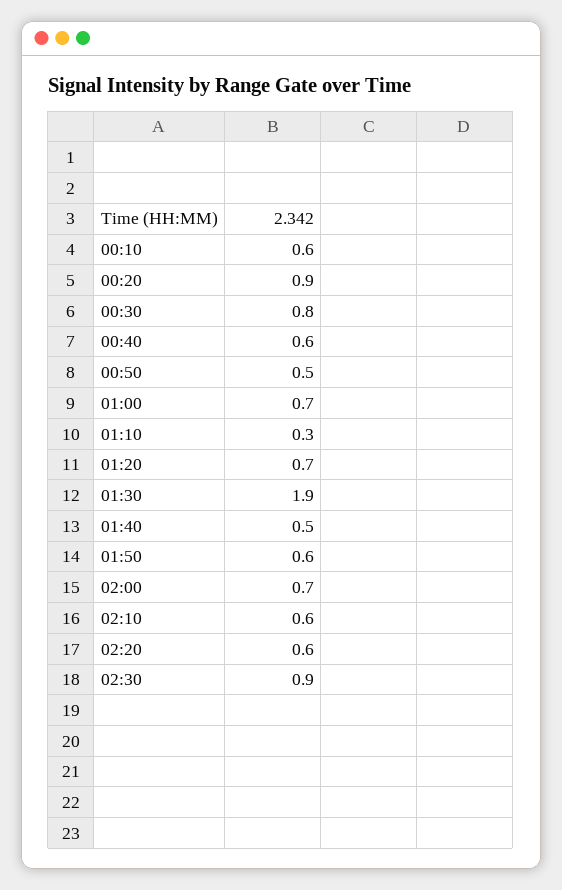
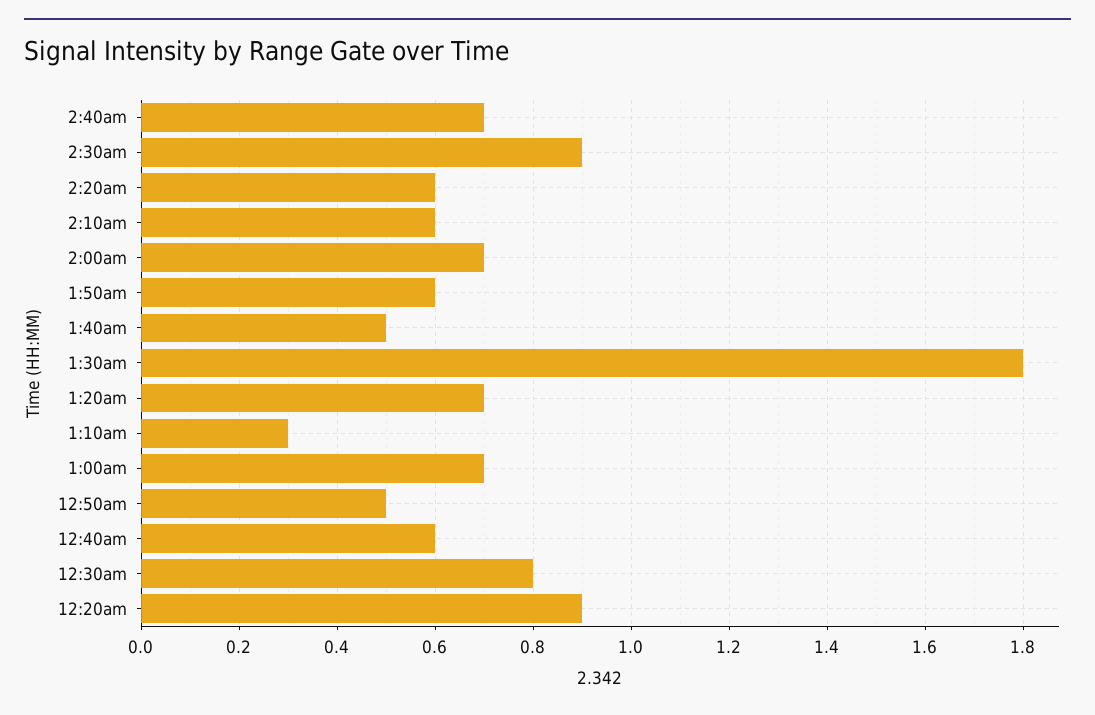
00:10: 0.6 -> none
01:30: 1.9 -> 1.8
2:40am: none -> 0.7

